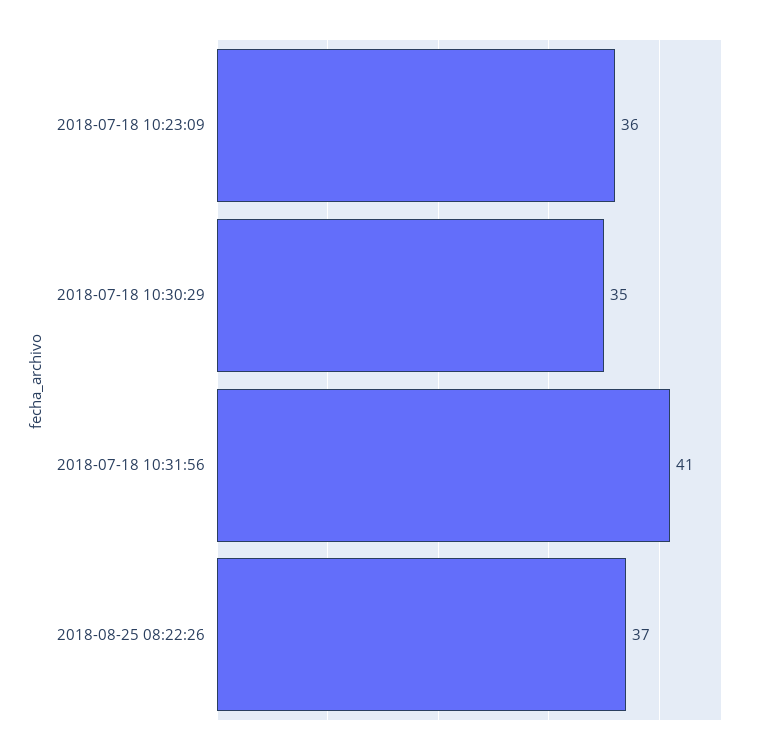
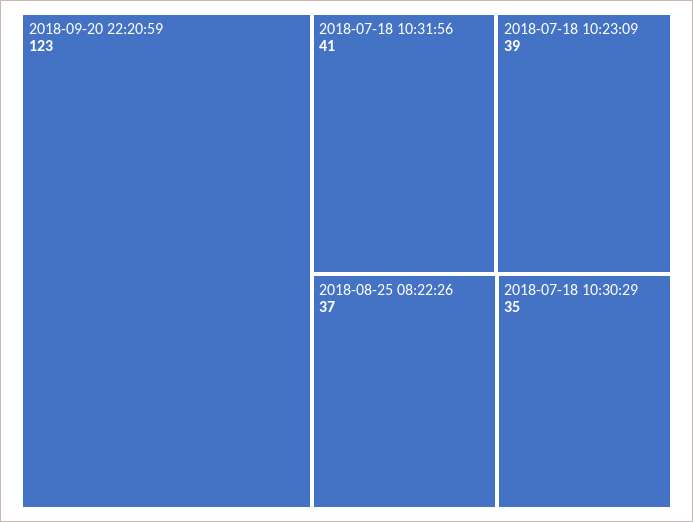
2018-07-18 10:23:09: 36 -> 39
2018-09-20 22:20:59: none -> 123

